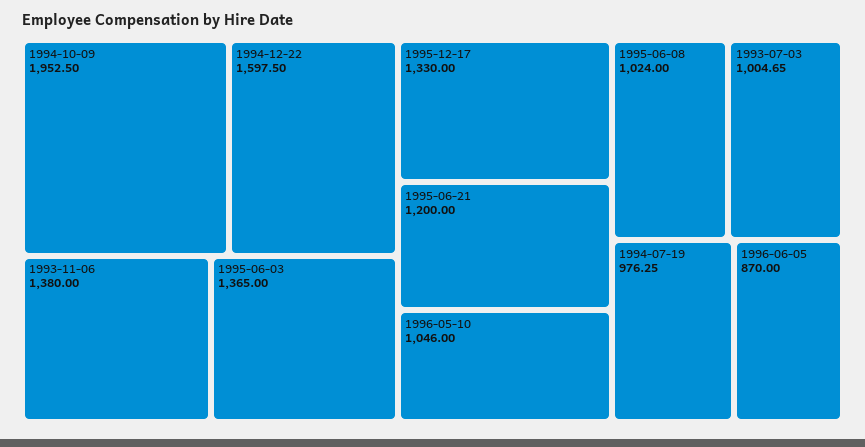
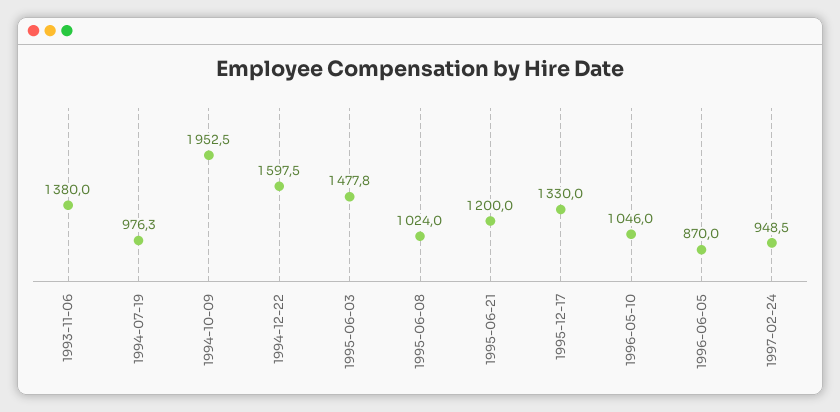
1995-06-03: 1365 -> 1477.8
1993-07-03: 1004.65 -> none
1997-02-24: none -> 948.5

